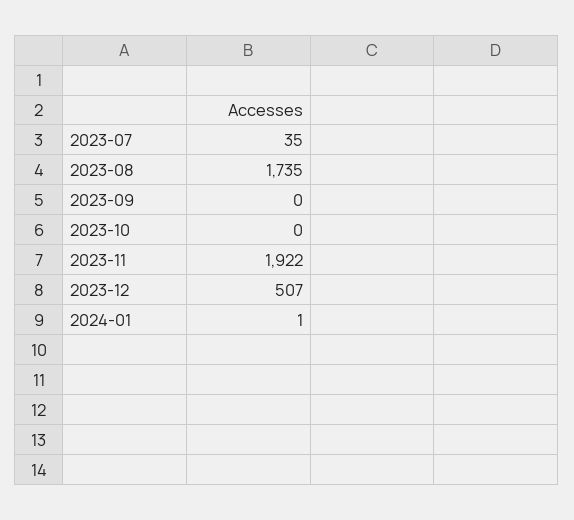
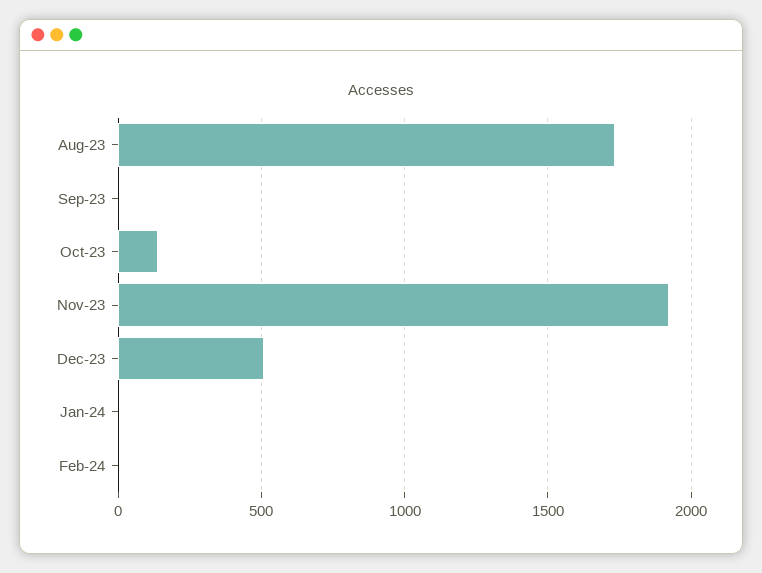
2023-07: 35 -> none
2023-10: 0 -> 150
Feb-24: none -> 0

